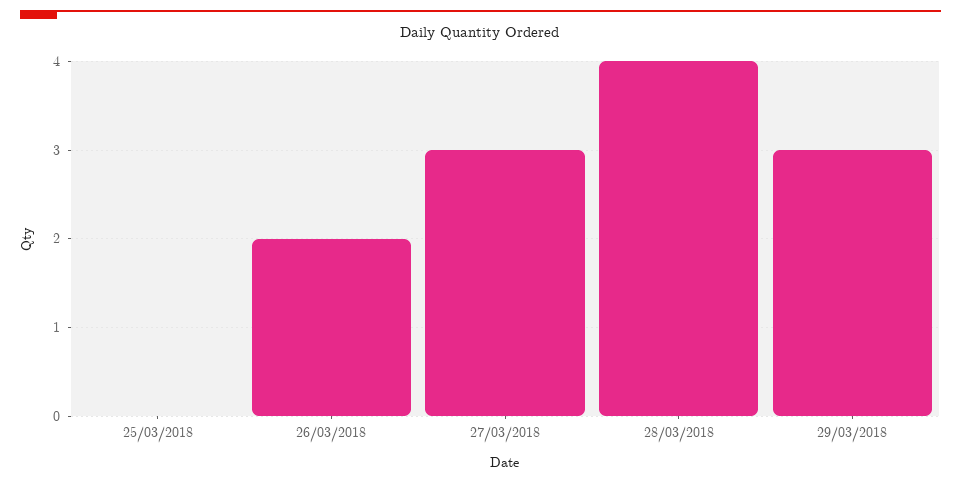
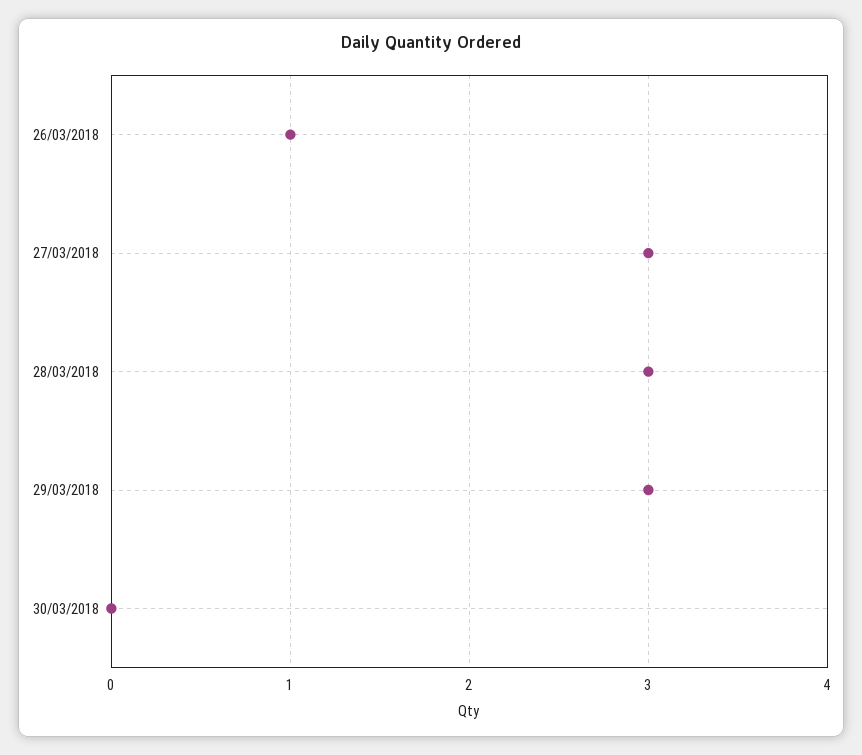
25/03/2018: 0 -> none
26/03/2018: 2 -> 1
28/03/2018: 4 -> 3
30/03/2018: none -> 0

